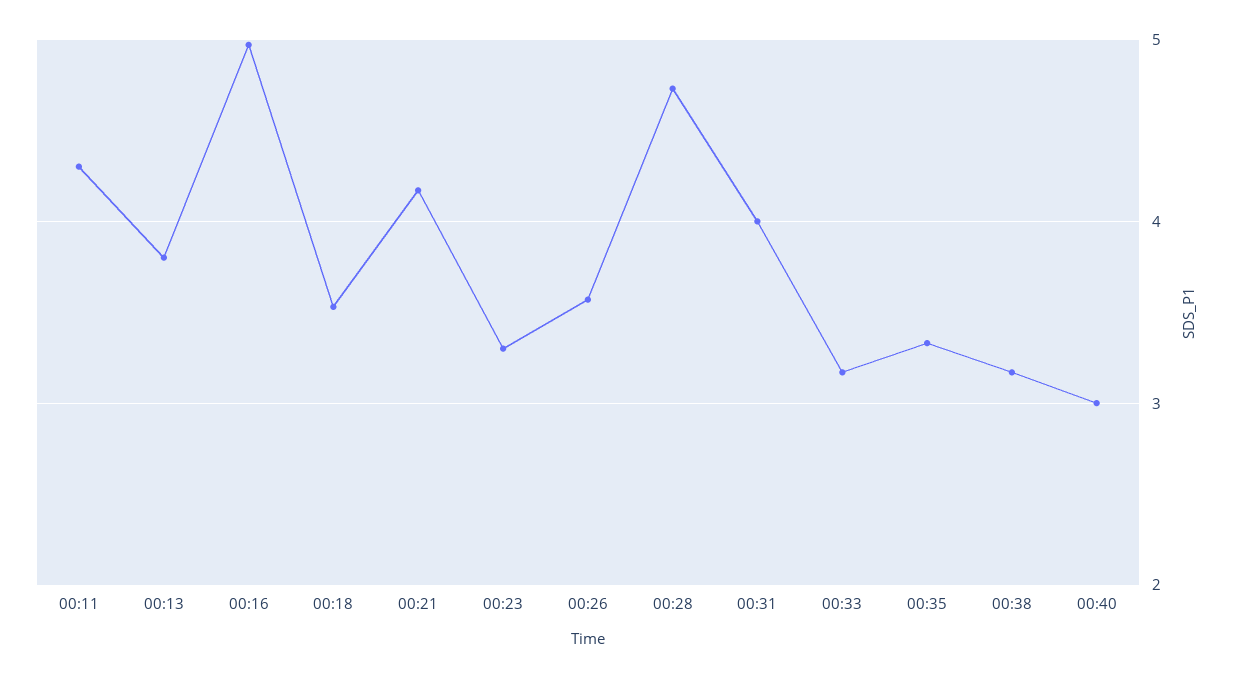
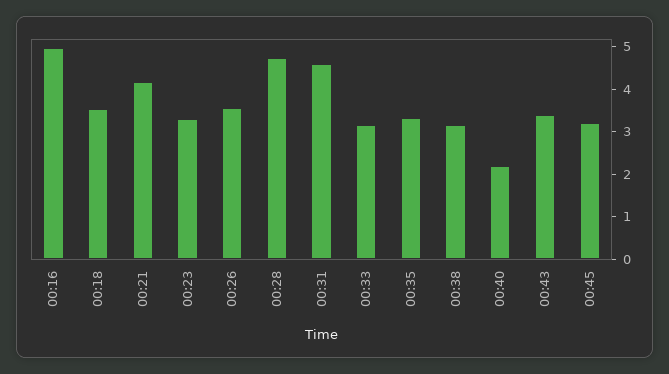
00:11: 4.3 -> none
00:13: 3.8 -> none
00:31: 4 -> 4.6
00:40: 3 -> 2.2
00:43: none -> 3.4
00:45: none -> 3.2

